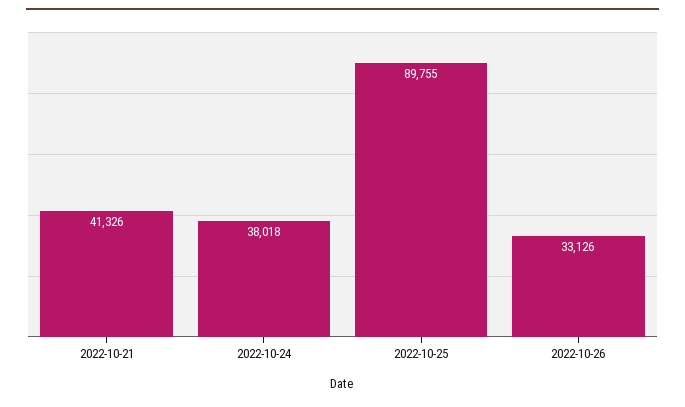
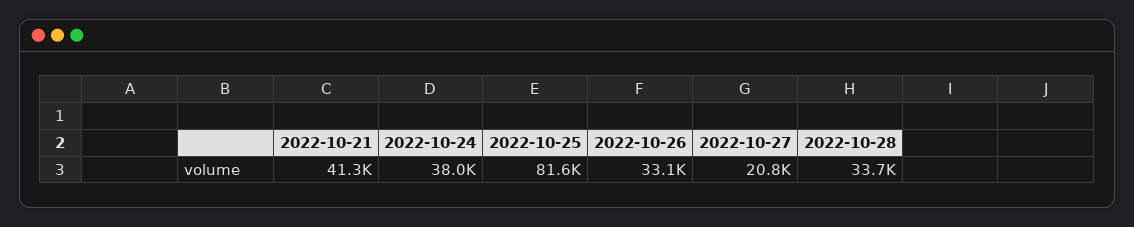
2022-10-25: 89755 -> 81600
2022-10-27: none -> 20800
2022-10-28: none -> 33700

